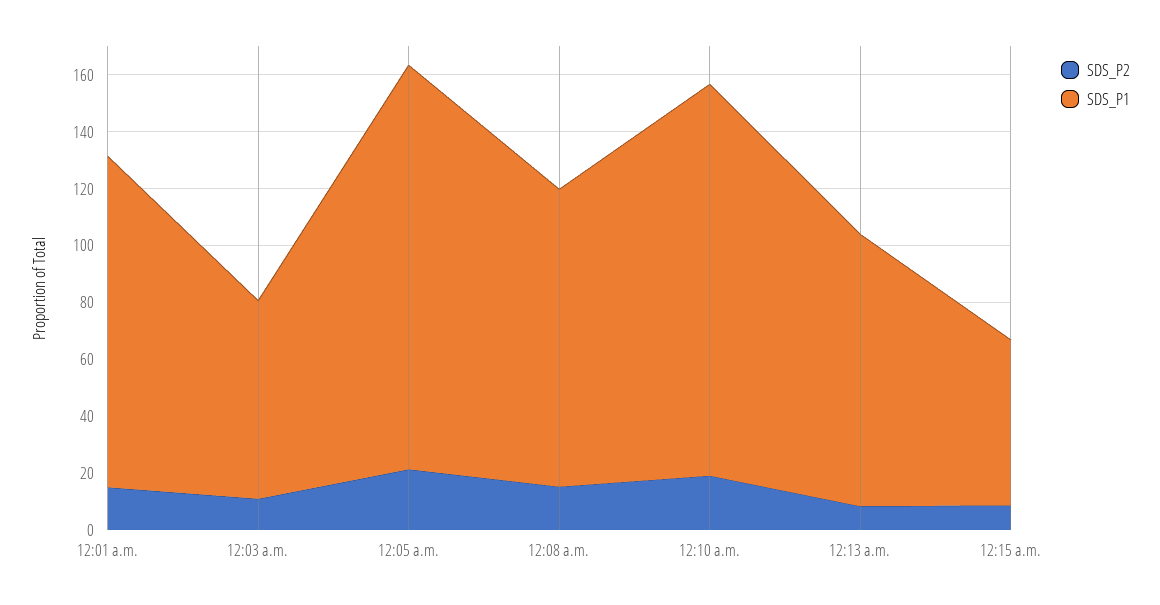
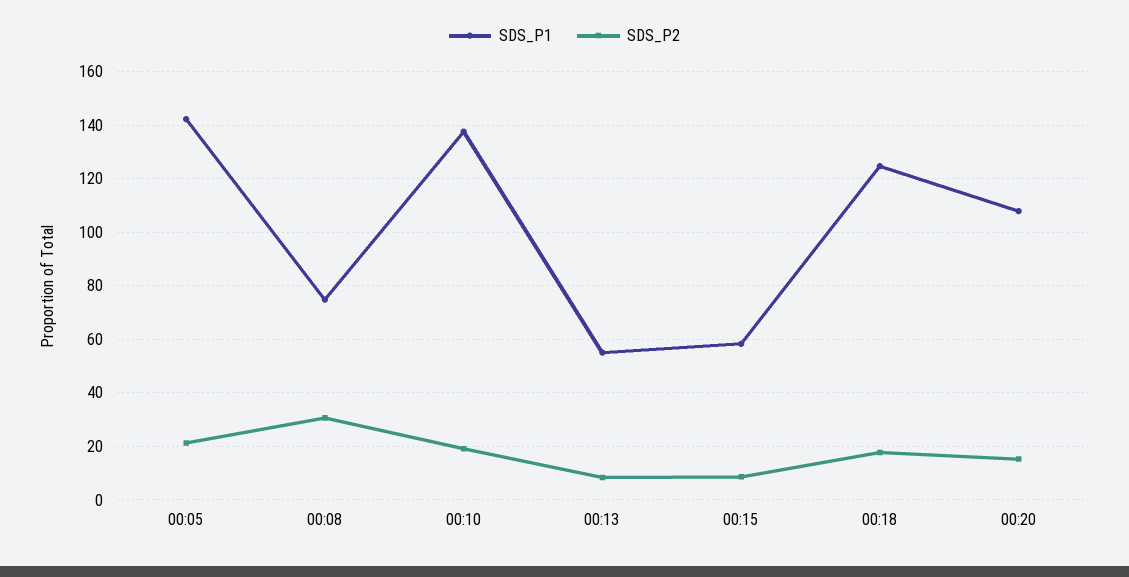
SDS_P2, 12:01 a.m.: 15 -> none
SDS_P1, 12:01 a.m.: 115 -> none
SDS_P2, 12:03 a.m.: 10 -> none
SDS_P1, 12:03 a.m.: 70 -> none
SDS_P2, 12:08 a.m.: 15 -> 30
SDS_P1, 12:08 a.m.: 105 -> 75
SDS_P1, 12:13 a.m.: 95 -> 55
SDS_P1, 00:18: none -> 125
SDS_P2, 00:18: none -> 17.5
SDS_P1, 00:20: none -> 107.5
SDS_P2, 00:20: none -> 15

